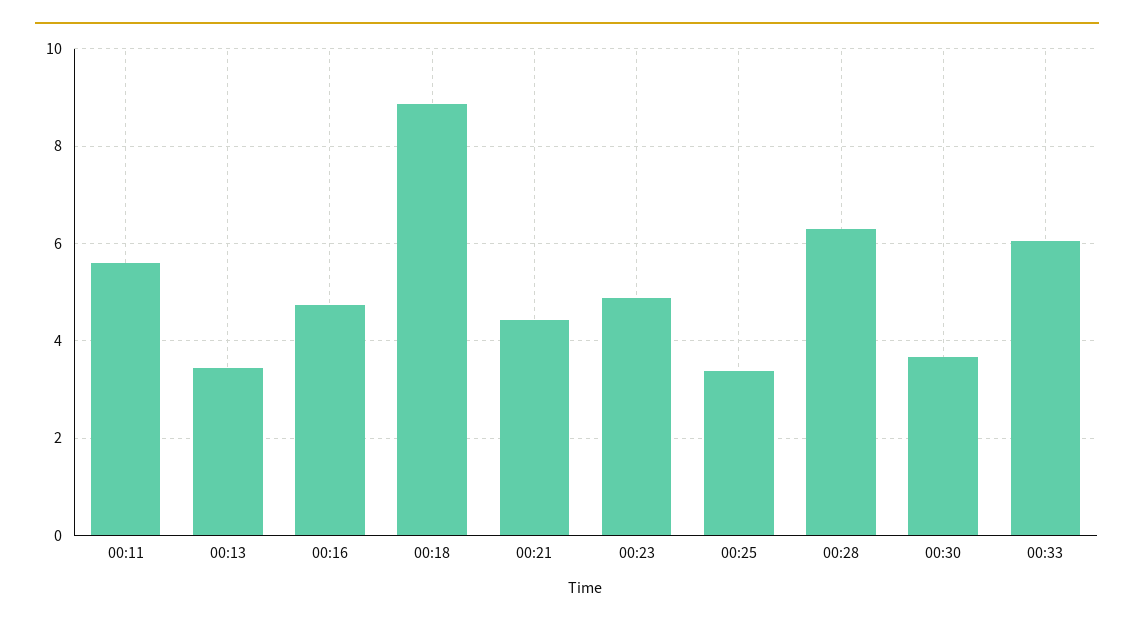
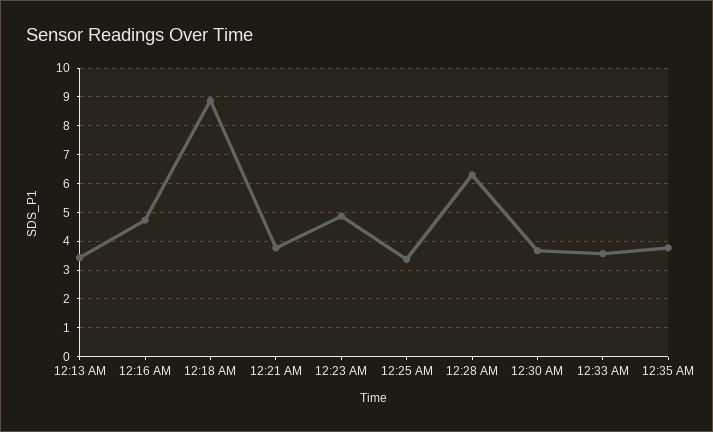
00:11: 5.6 -> none
00:21: 4.4 -> 3.75
00:33: 6 -> 3.5
12:35 AM: none -> 3.75

